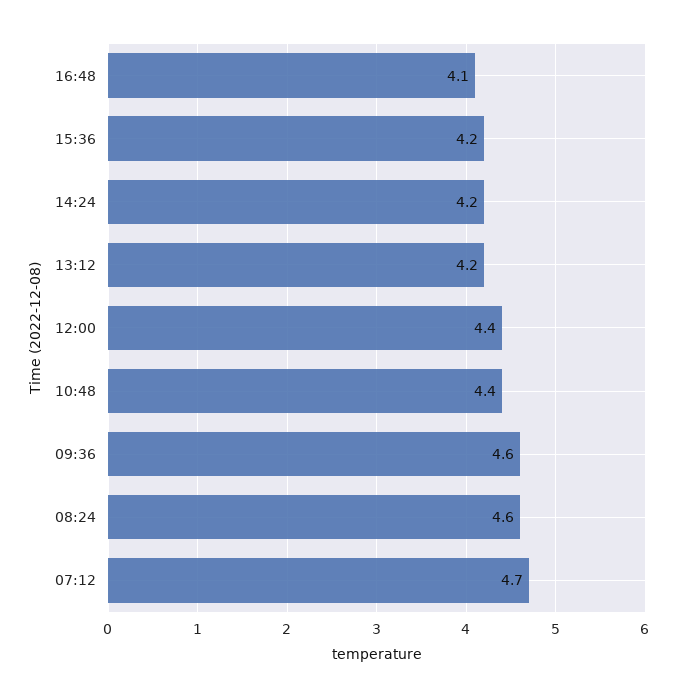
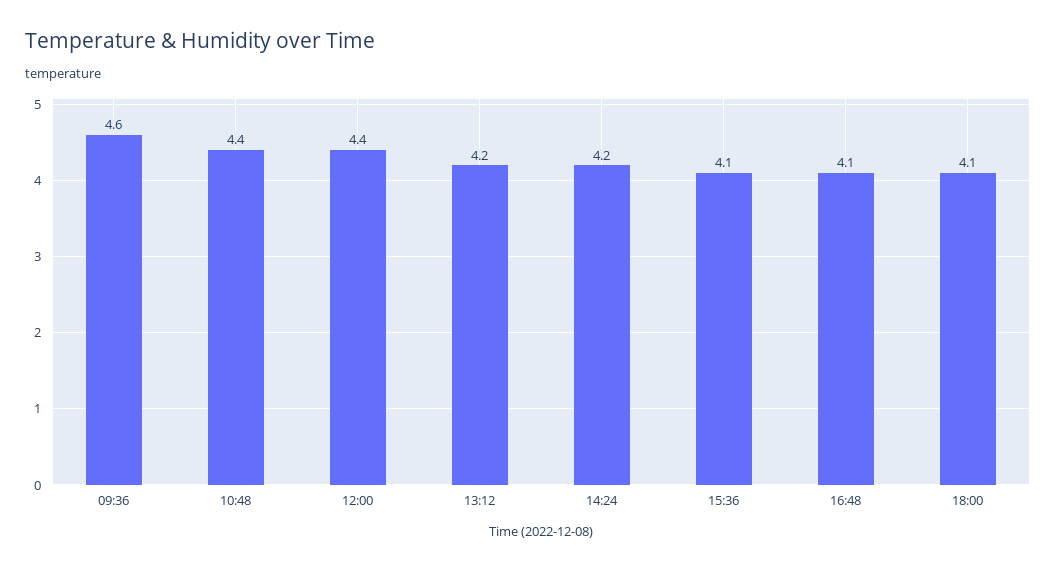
15:36: 4.2 -> 4.1
08:24: 4.6 -> none
07:12: 4.7 -> none
18:00: none -> 4.1

